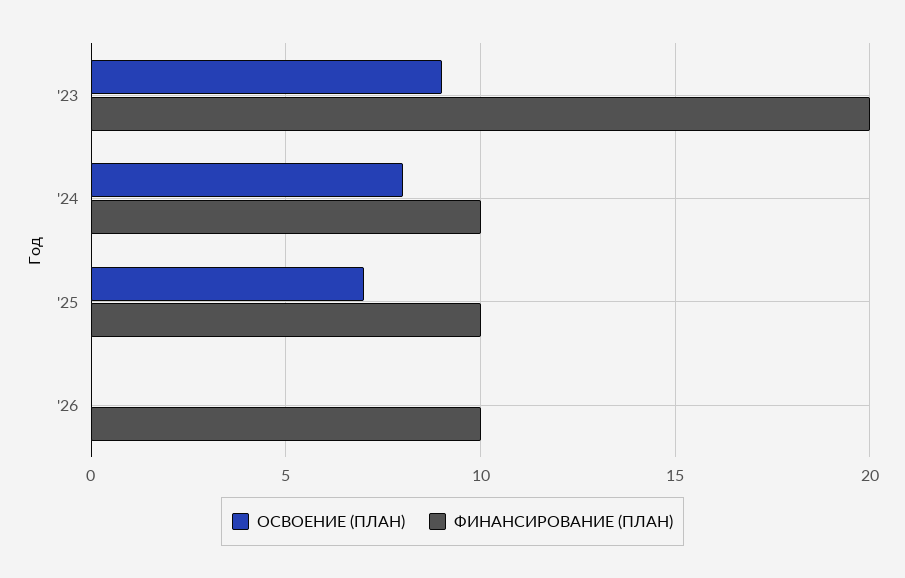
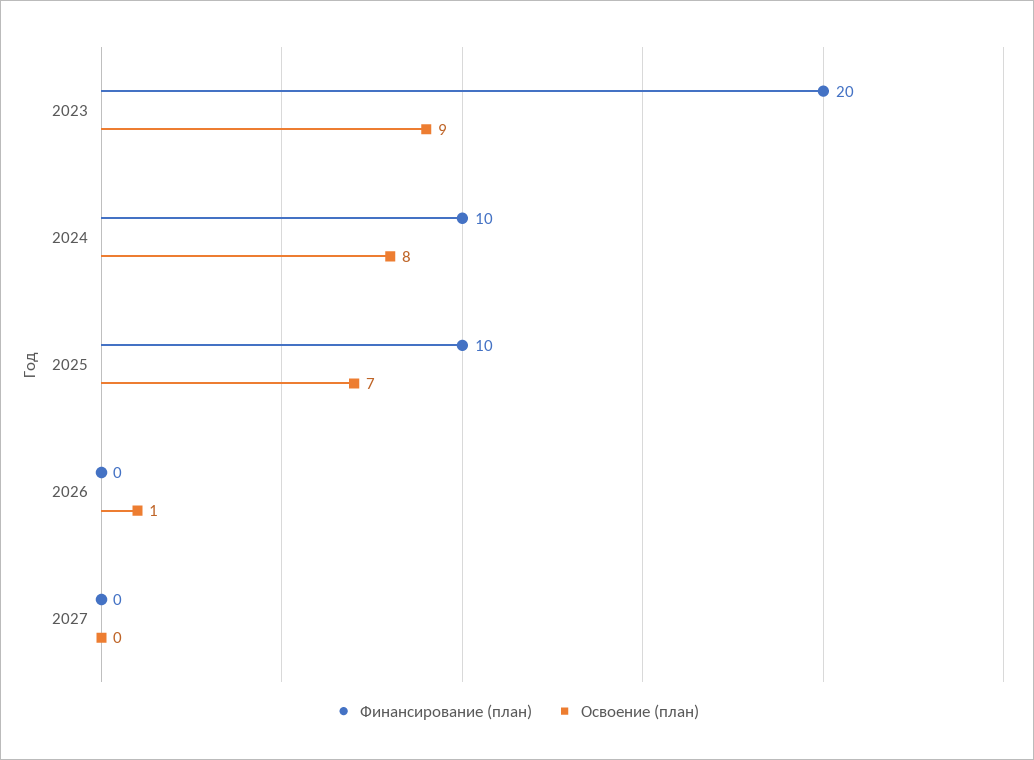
ОСВОЕНИЕ (ПЛАН), '26: 0 -> 1
ФИНАНСИРОВАНИЕ (ПЛАН), '26: 10 -> 0
ФИНАНСИРОВАНИЕ (ПЛАН), 2027: none -> 0
ОСВОЕНИЕ (ПЛАН), 2027: none -> 0

